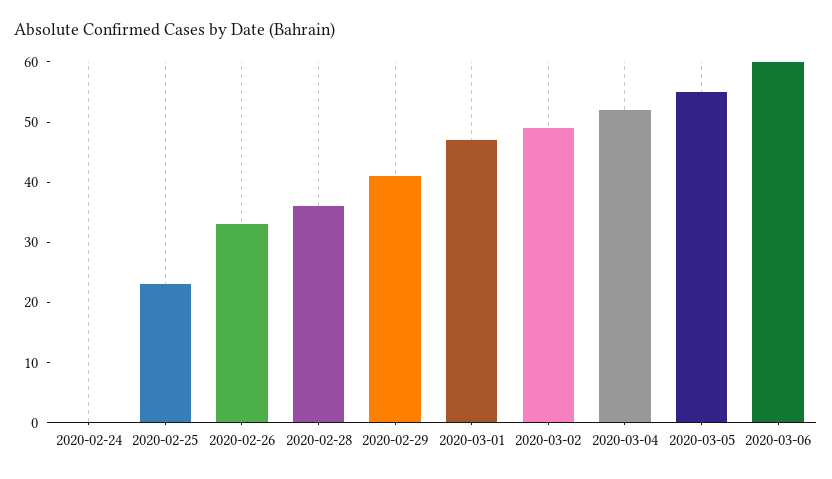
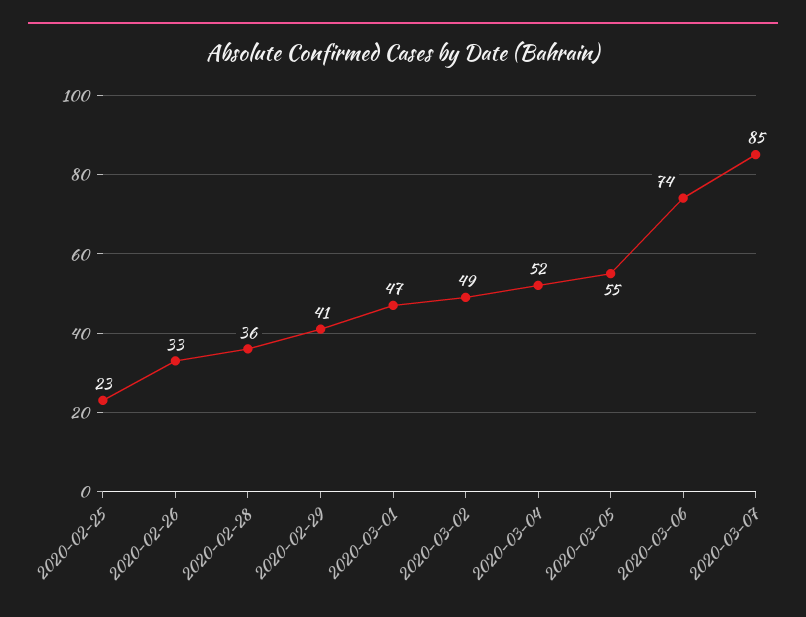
2020-02-24: 0 -> none
2020-03-06: 60 -> 74
2020-03-07: none -> 85

